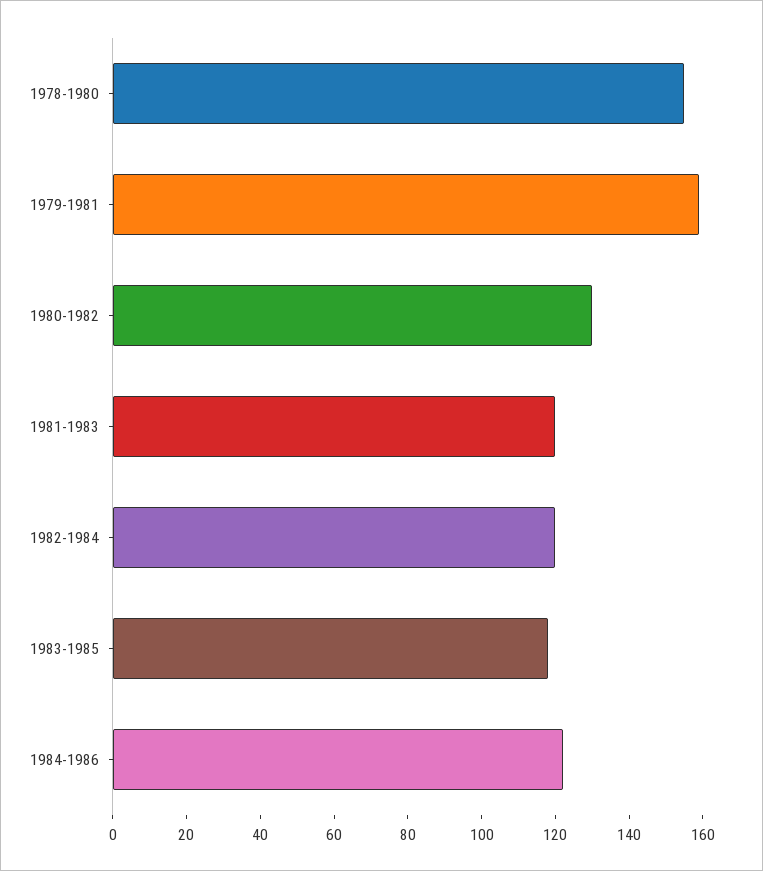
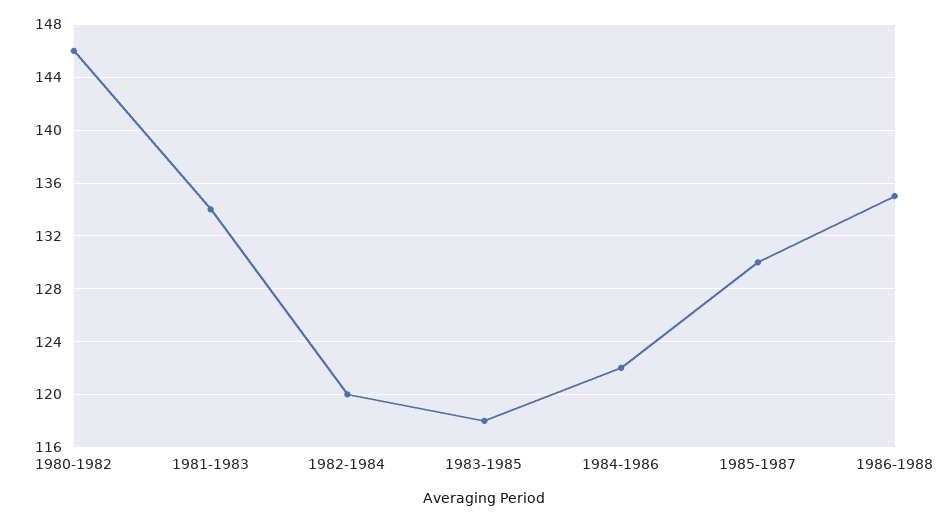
1978-1980: 155 -> none
1979-1981: 160 -> none
1980-1982: 130 -> 146
1981-1983: 120 -> 134
1985-1987: none -> 130
1986-1988: none -> 135

